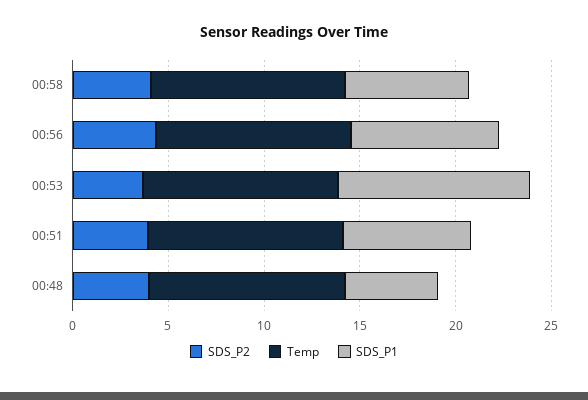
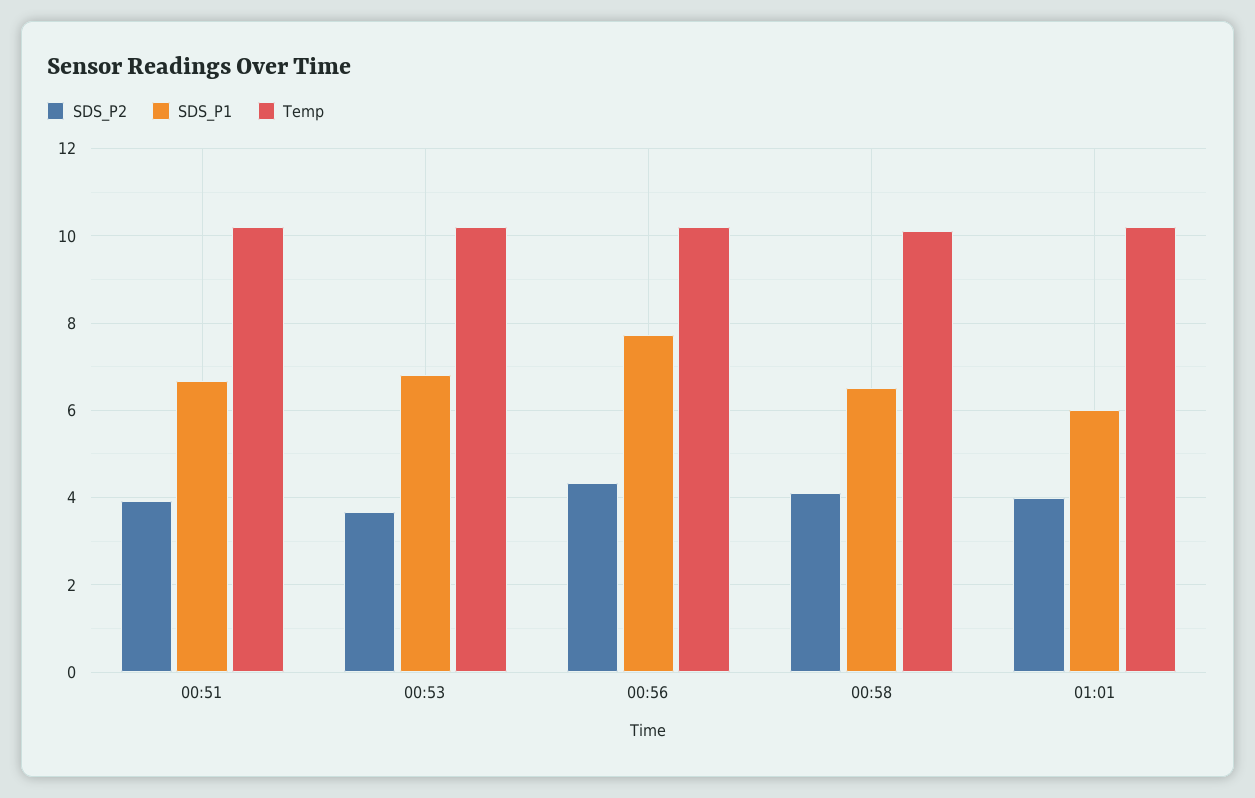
SDS_P1, 00:53: 10 -> 6.8
SDS_P2, 00:48: 4 -> none
Temp, 00:48: 10 -> none
SDS_P1, 00:48: 5 -> none
SDS_P2, 01:01: none -> 4
SDS_P1, 01:01: none -> 6
Temp, 01:01: none -> 10.2

